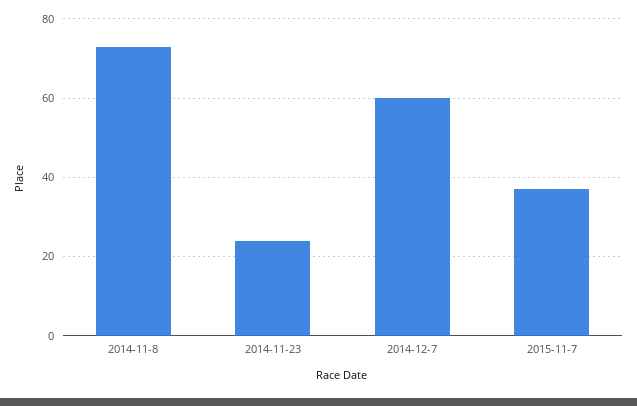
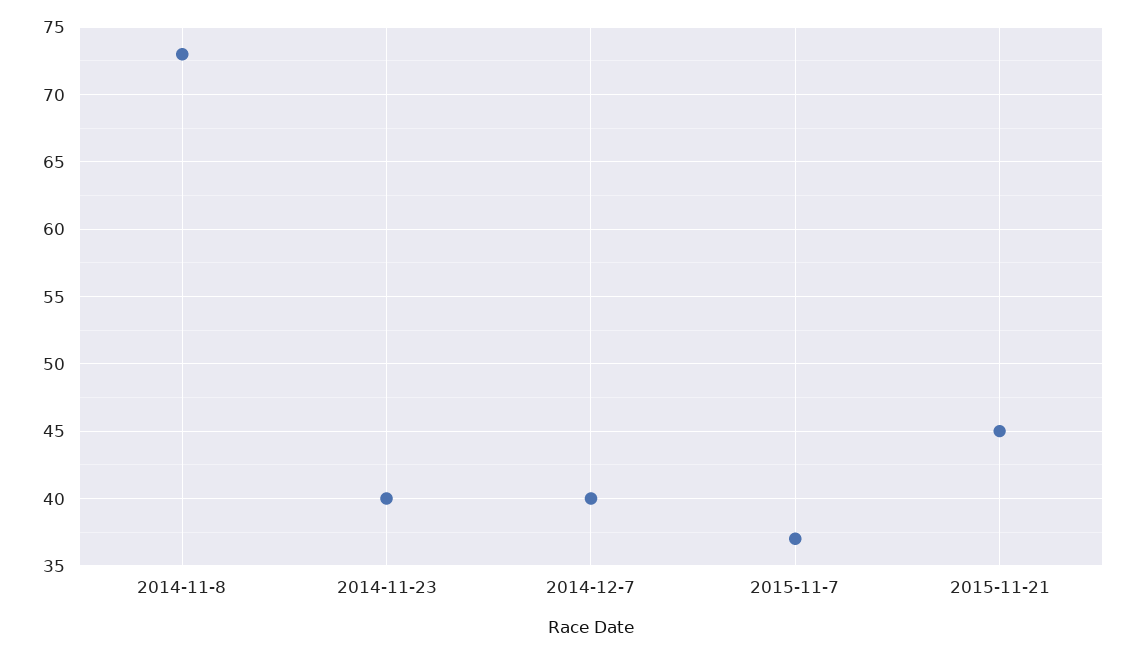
2014-11-23: 25 -> 40
2014-12-7: 60 -> 40
2015-11-21: none -> 45

